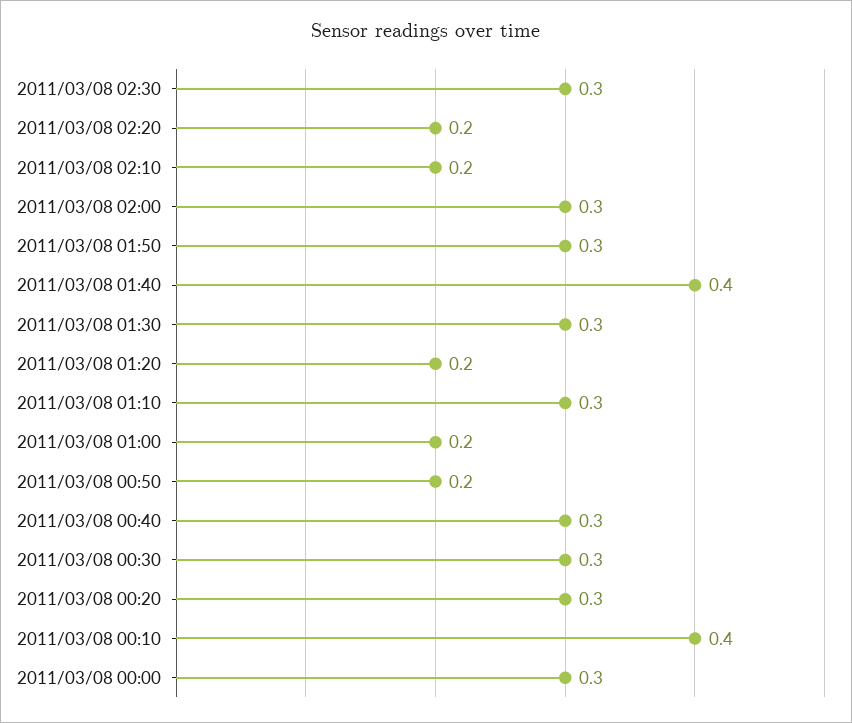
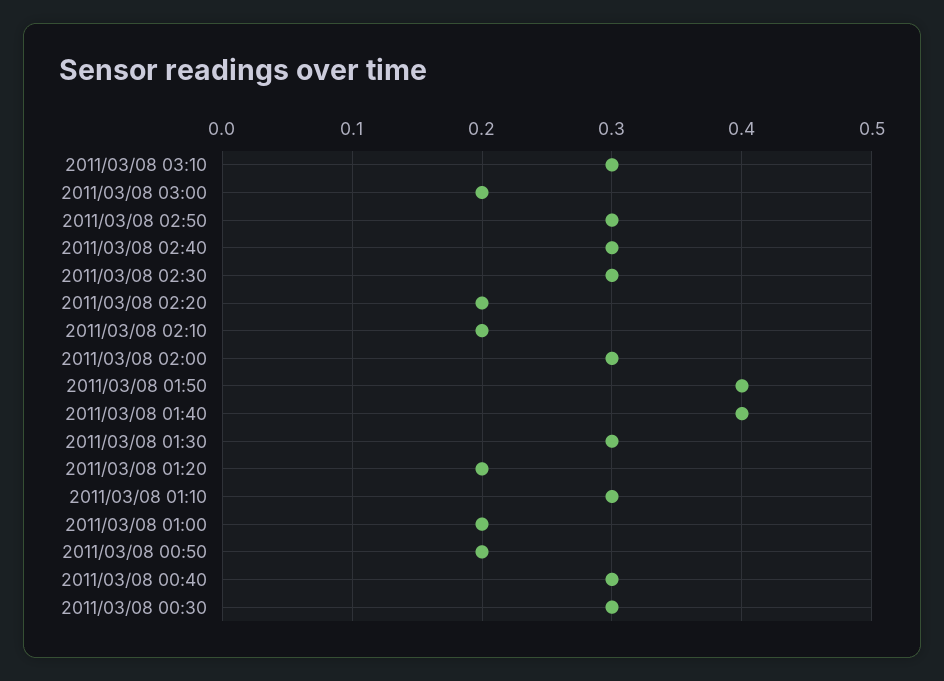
2011/03/08 01:50: 0.3 -> 0.4
2011/03/08 00:20: 0.3 -> none
2011/03/08 00:10: 0.4 -> none
2011/03/08 00:00: 0.3 -> none
2011/03/08 03:10: none -> 0.3
2011/03/08 03:00: none -> 0.2
2011/03/08 02:50: none -> 0.3
2011/03/08 02:40: none -> 0.3

